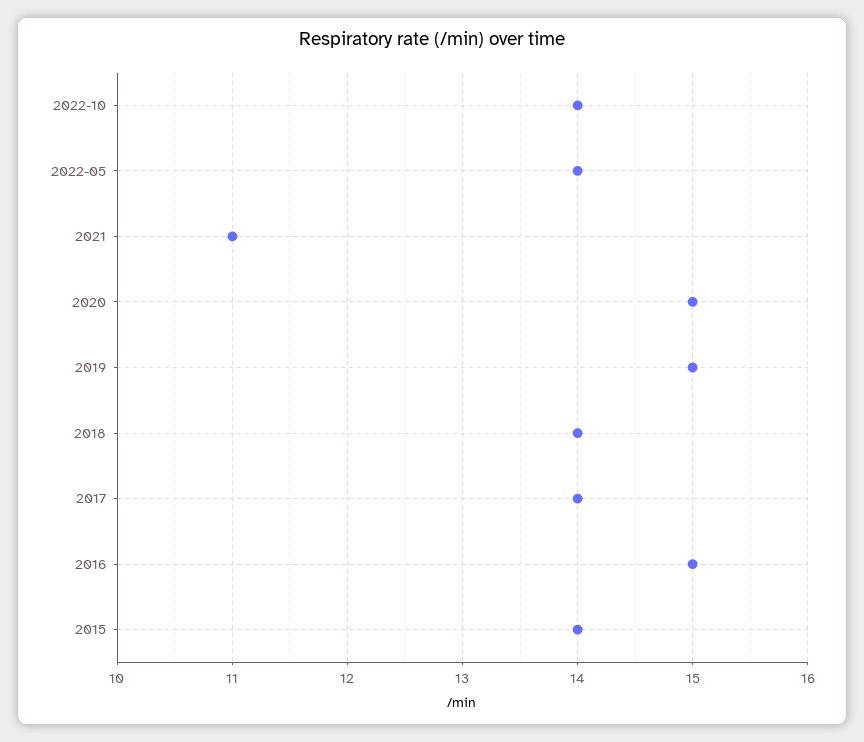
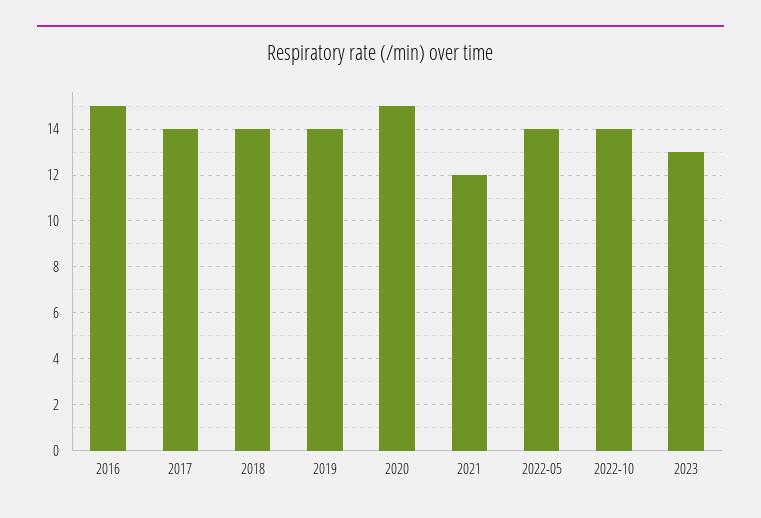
2021: 11 -> 12
2019: 15 -> 14
2015: 14 -> none
2023: none -> 13

